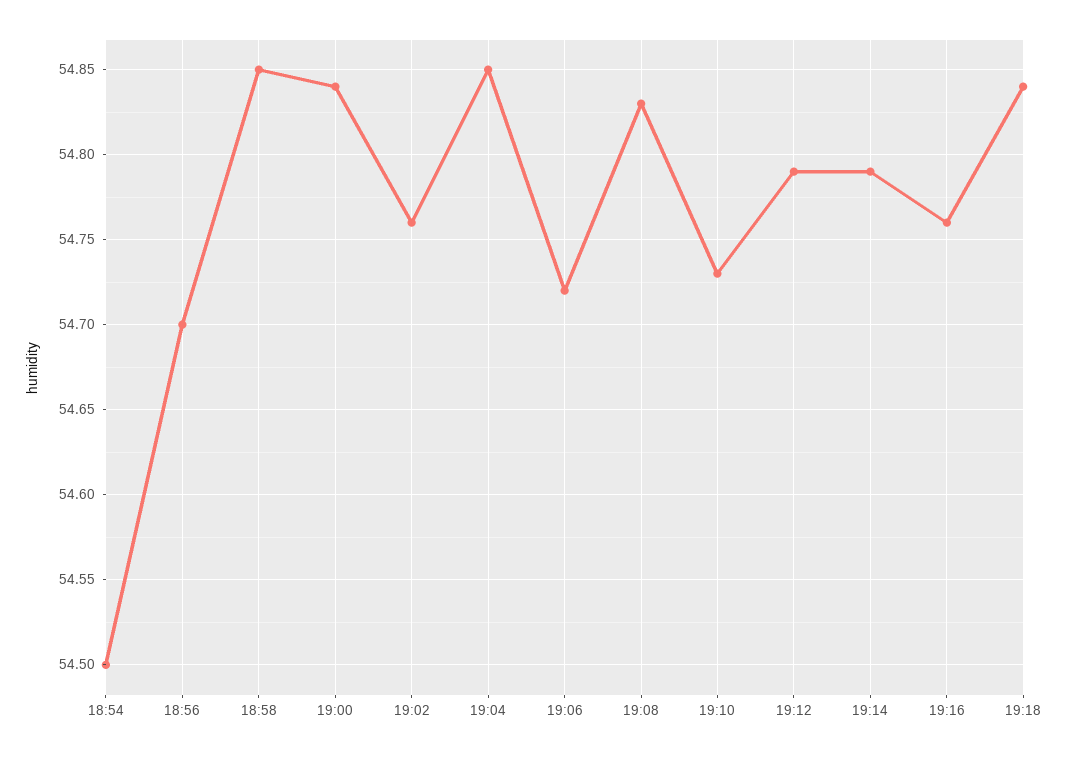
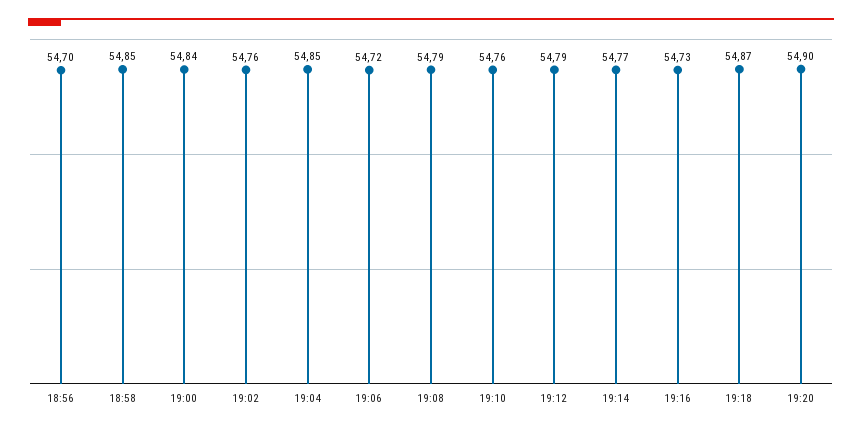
18:54: 54.5 -> none
19:08: 54.83 -> 54.79
19:10: 54.73 -> 54.76
19:14: 54.79 -> 54.77
19:16: 54.76 -> 54.73
19:18: 54.84 -> 54.87
19:20: none -> 54.9

